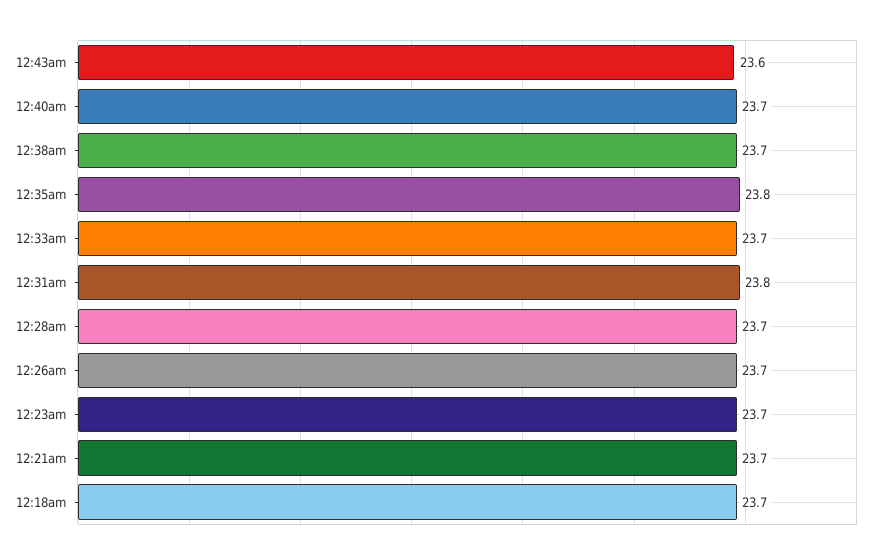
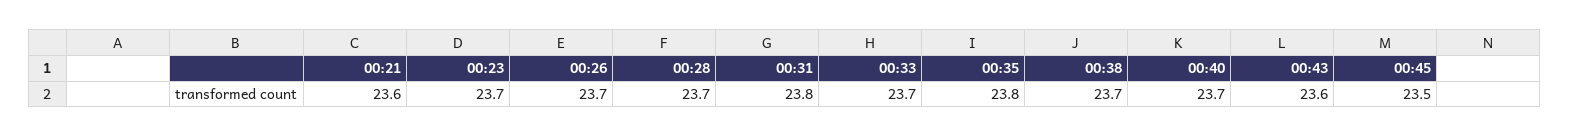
12:21am: 23.7 -> 23.6
12:18am: 23.7 -> none
00:45: none -> 23.5

